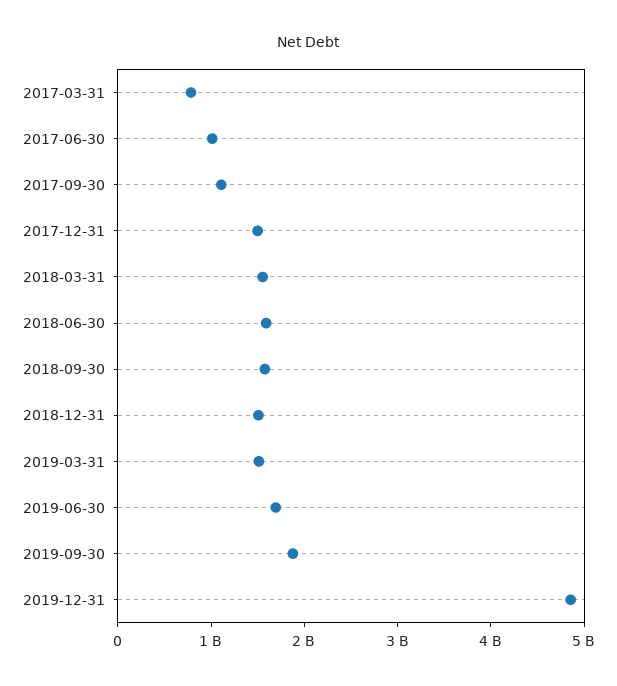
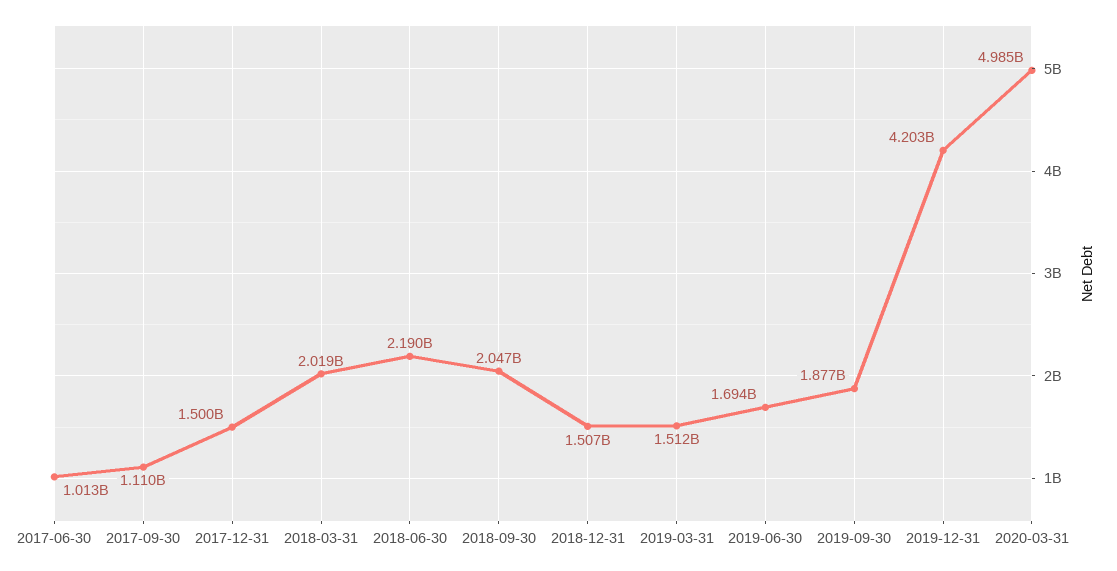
2017-03-31: 800000000 -> none
2018-03-31: 1600000000 -> 2019000000
2018-06-30: 1600000000 -> 2190000000
2018-09-30: 1600000000 -> 2047000000
2019-12-31: 4800000000 -> 4203000000
2020-03-31: none -> 4985000000

